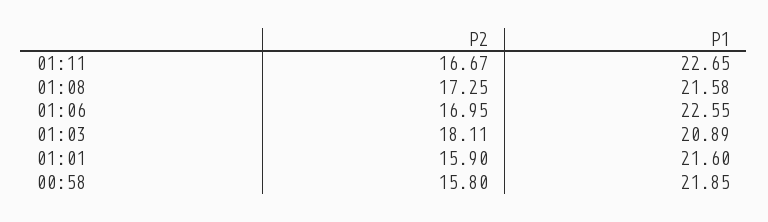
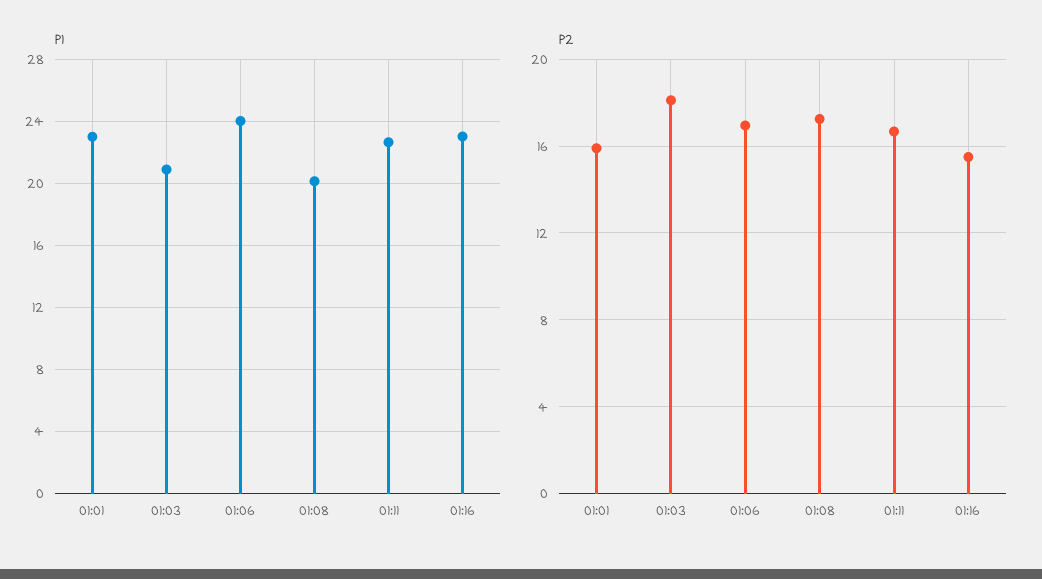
P1, 01:08: 21.58 -> 20
P1, 01:06: 22.55 -> 24
P1, 01:01: 21.6 -> 23
P2, 00:58: 15.8 -> none
P1, 00:58: 21.85 -> none
P1, 01:16: none -> 23
P2, 01:16: none -> 15.5

